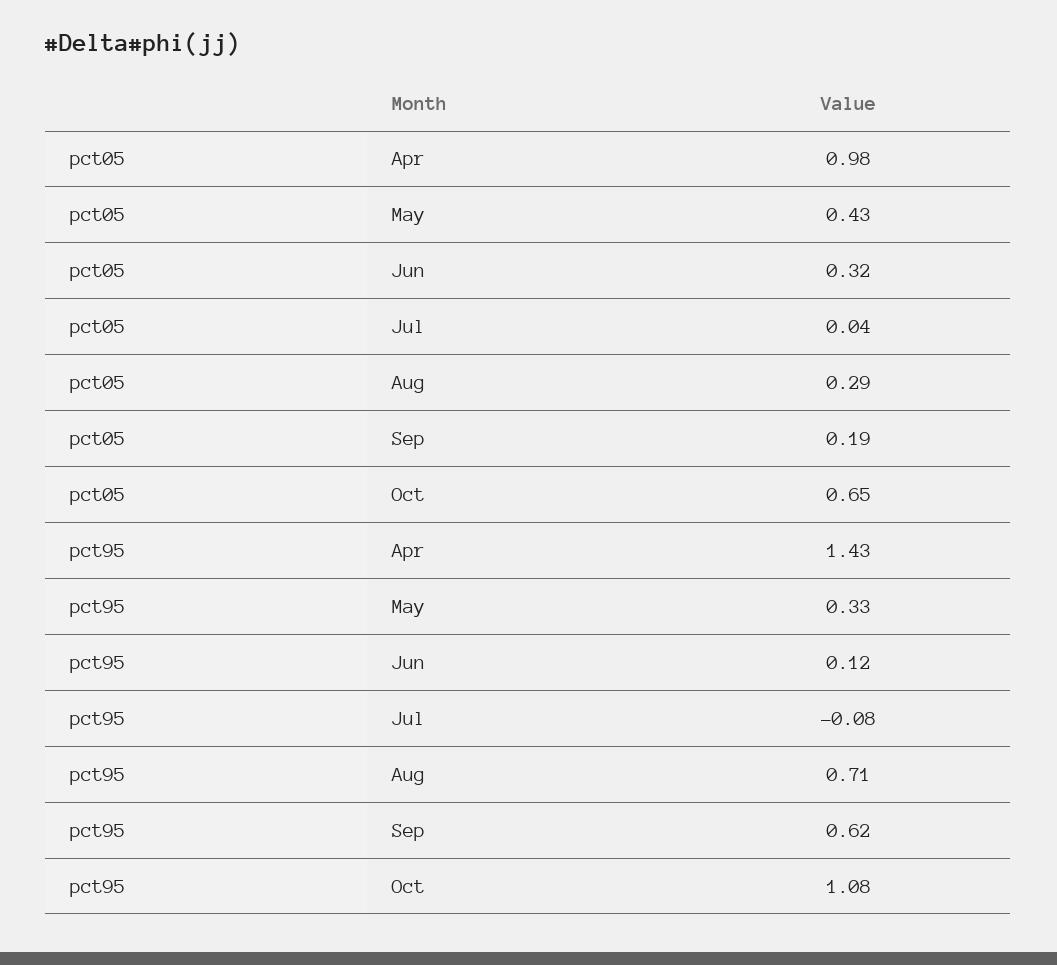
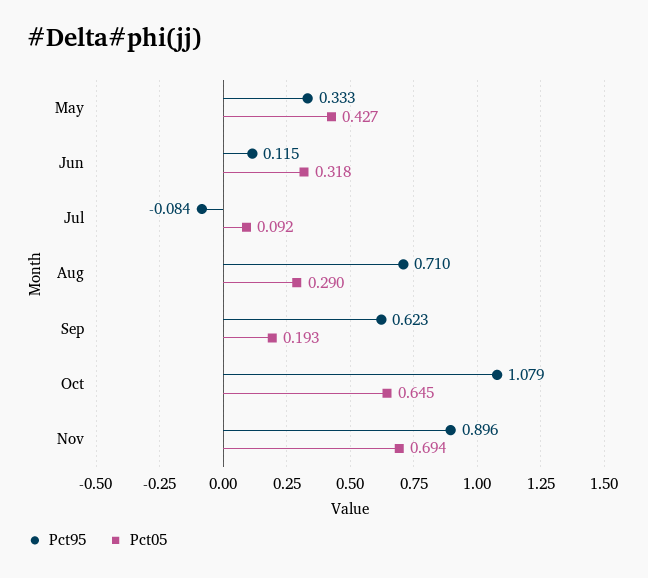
pct05, Apr: 0.98 -> none
pct05, Jul: 0.04 -> 0.092
pct95, Apr: 1.43 -> none
pct95, Nov: none -> 0.896
pct05, Nov: none -> 0.694

